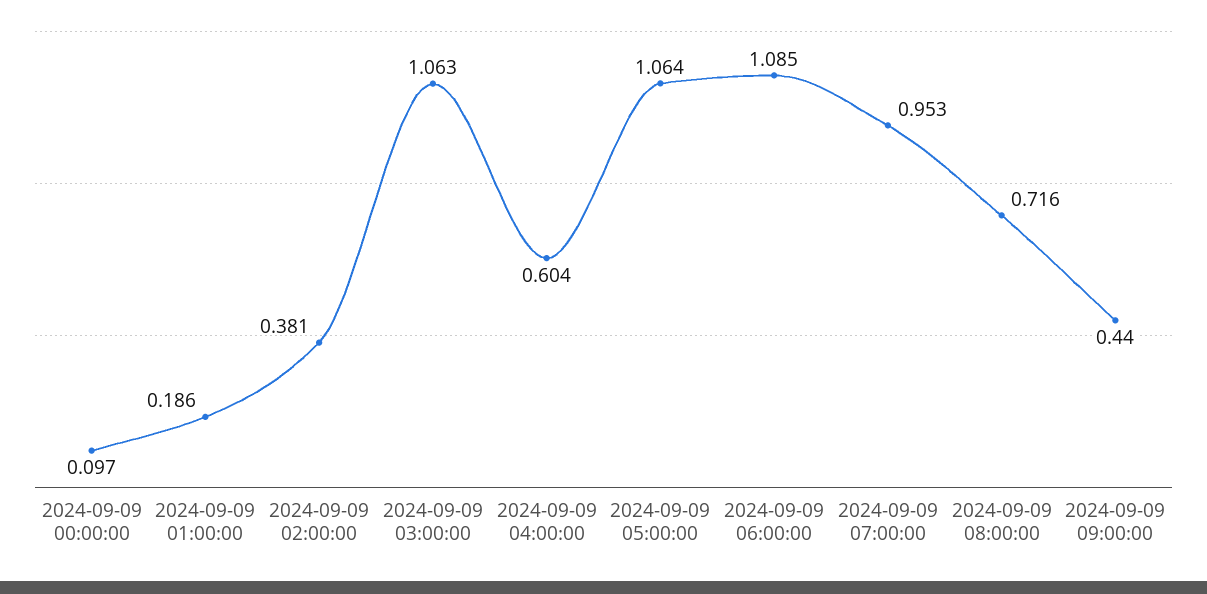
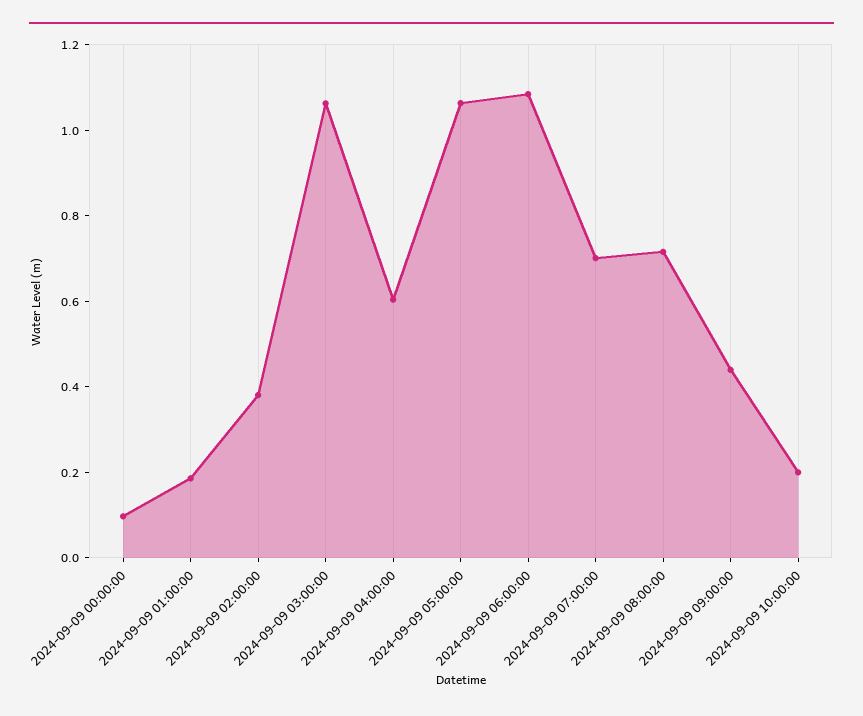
2024-09-09 07:00:00: 0.953 -> 0.7
2024-09-09 10:00:00: none -> 0.2

